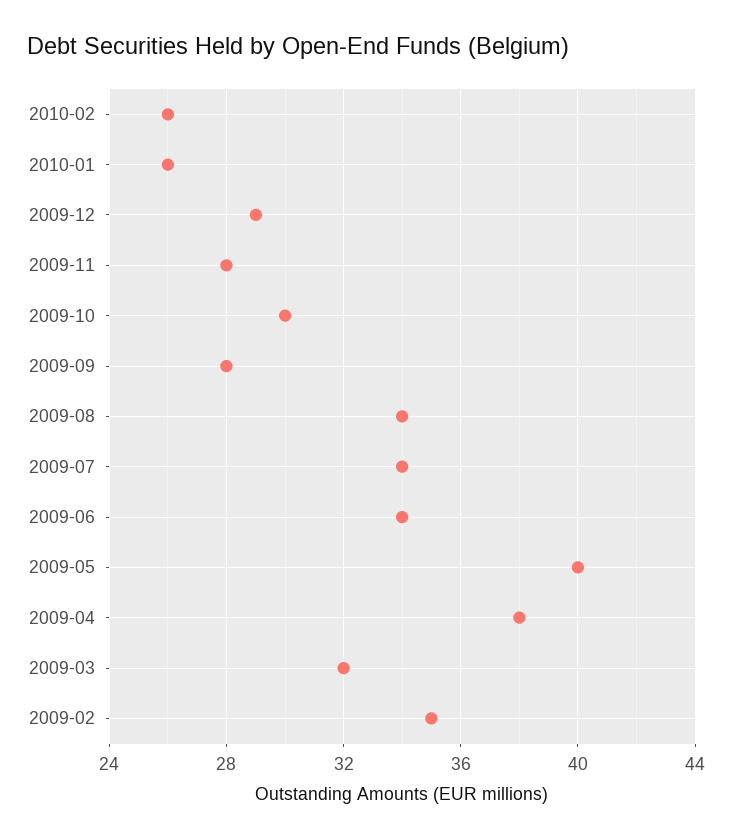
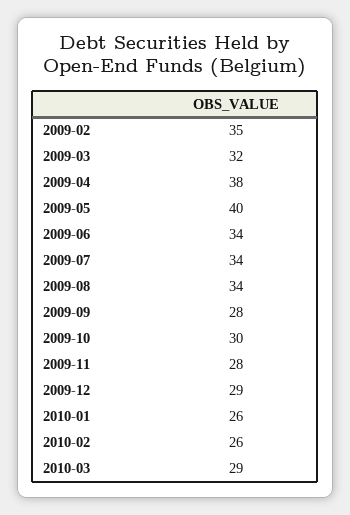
2010-03: none -> 29

